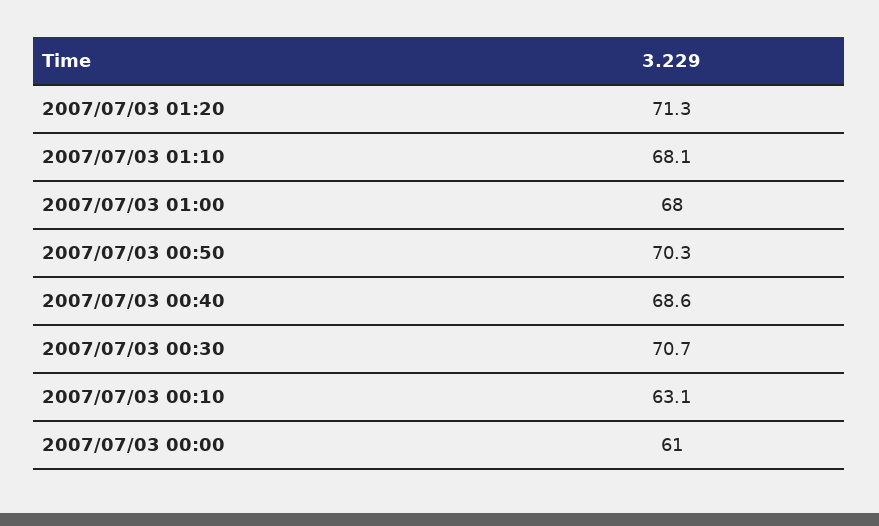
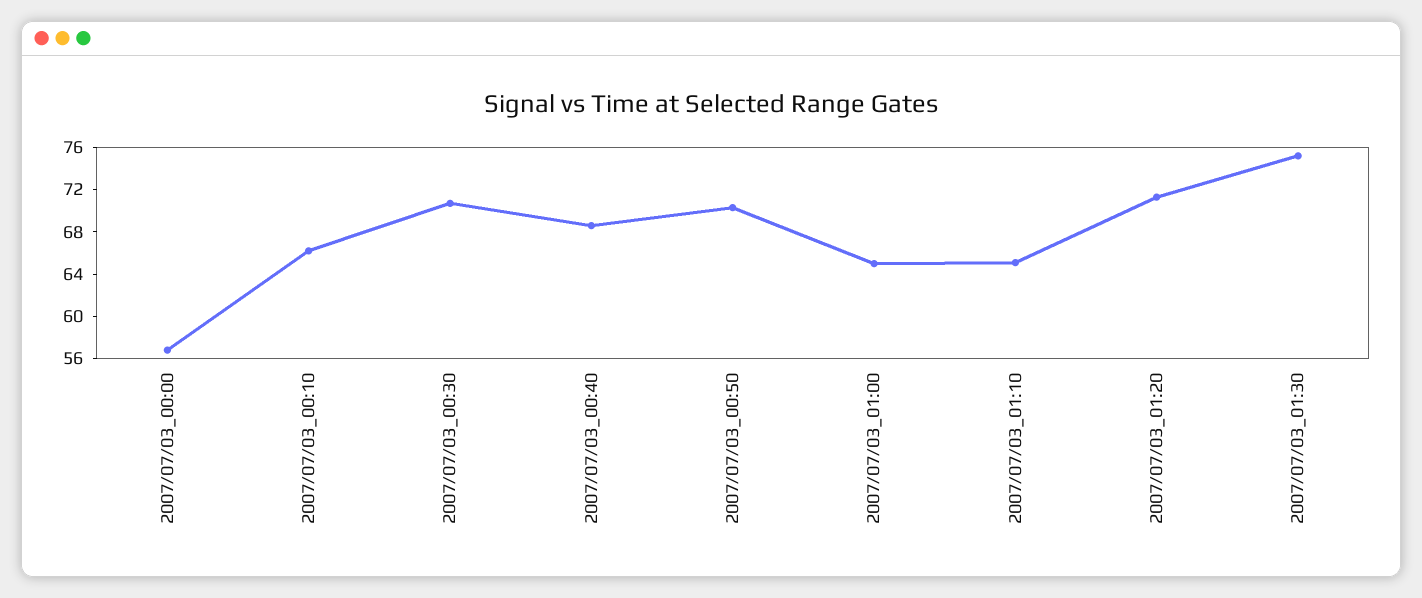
2007/07/03 01:10: 68.1 -> 65
2007/07/03 01:00: 68 -> 65
2007/07/03 00:10: 63.1 -> 66
2007/07/03 00:00: 61 -> 57
2007/07/03_01:30: none -> 75

